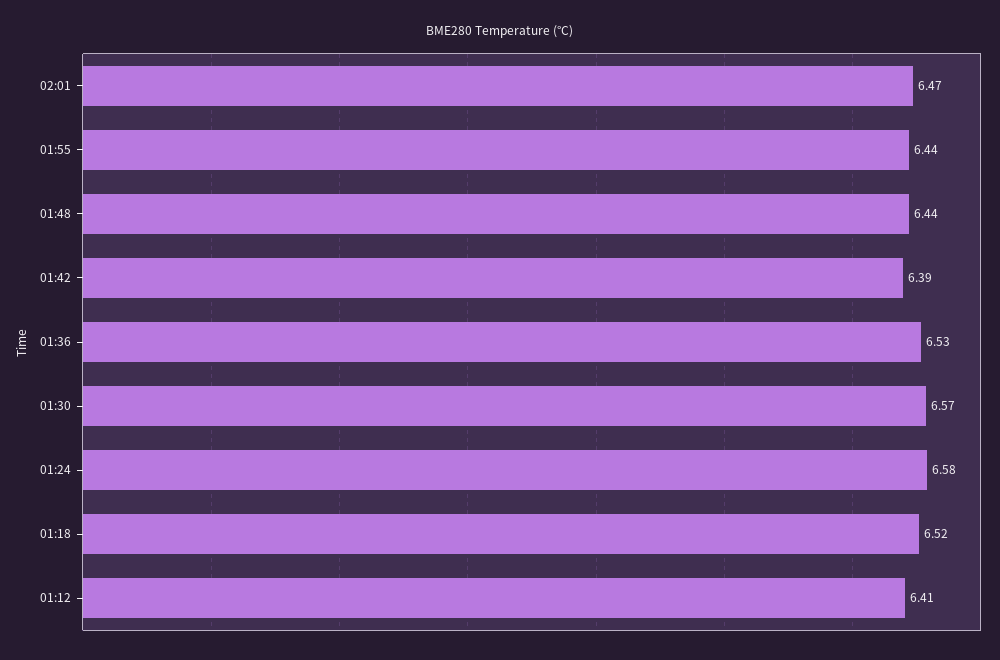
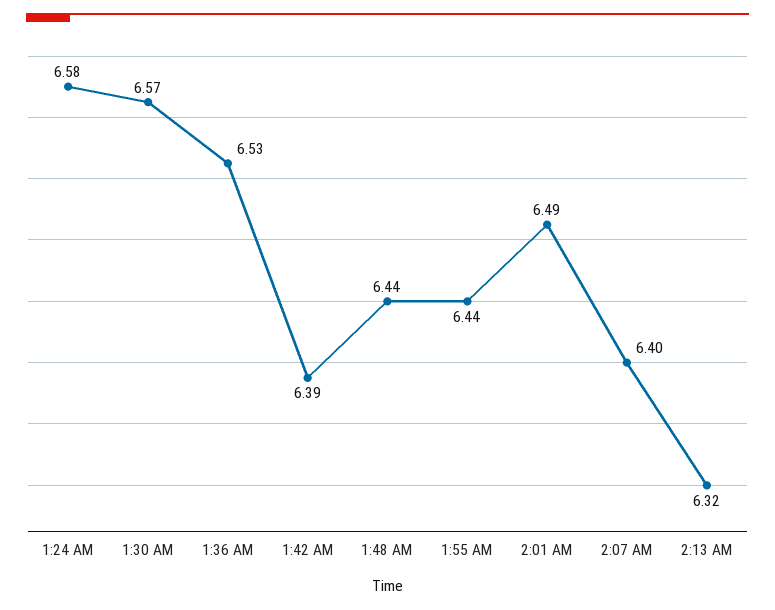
02:01: 6.47 -> 6.49
01:18: 6.52 -> none
01:12: 6.41 -> none
2:07 AM: none -> 6.4
2:13 AM: none -> 6.32

